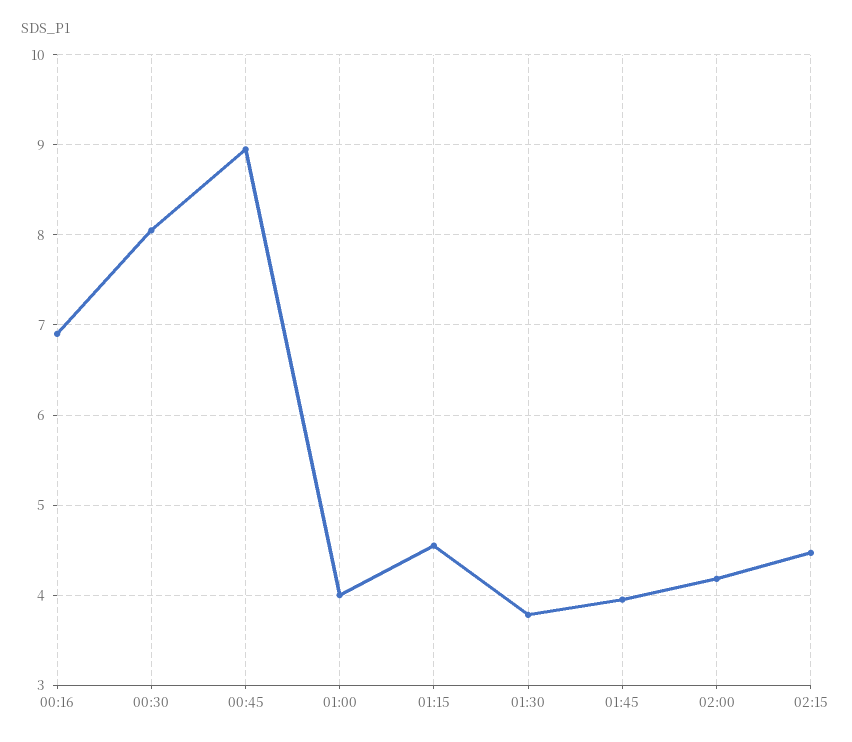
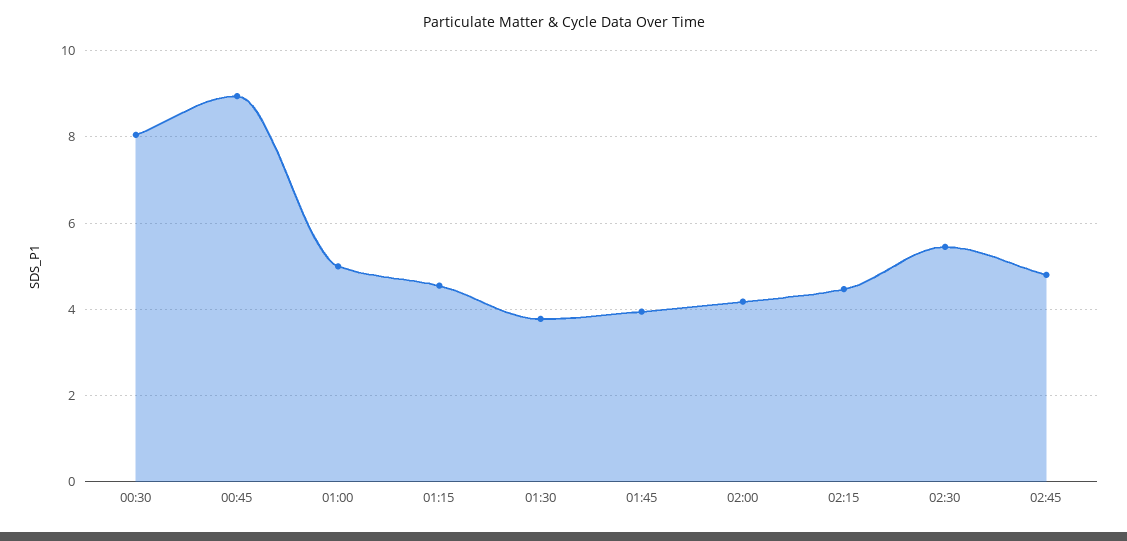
00:16: 6.9 -> none
01:00: 4 -> 5
02:30: none -> 5.4
02:45: none -> 4.8

